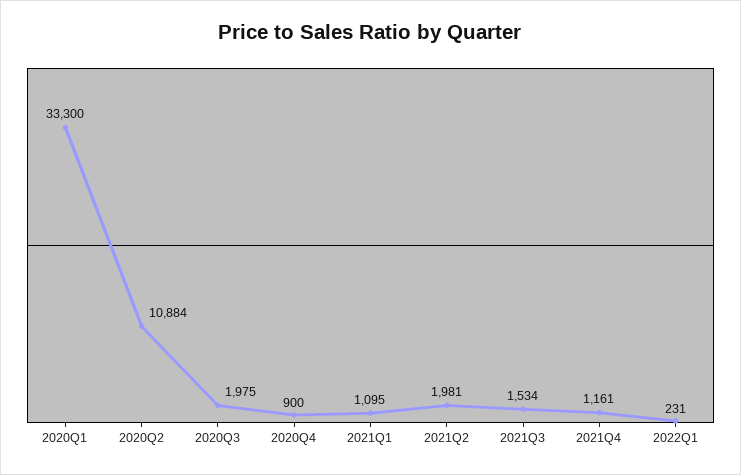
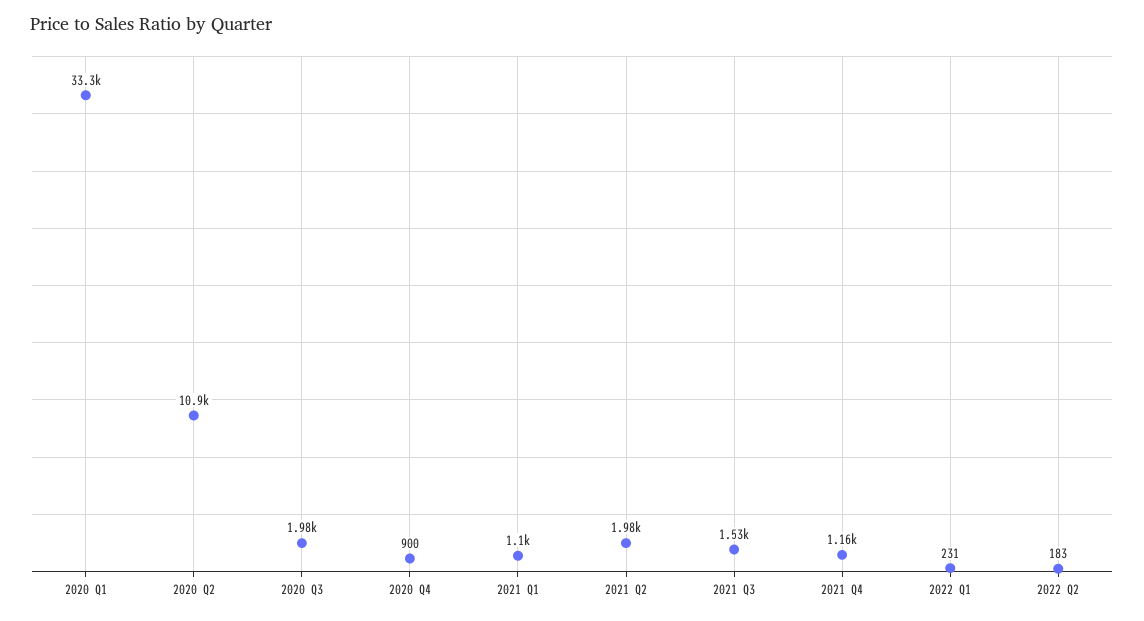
2022 Q2: none -> 183

